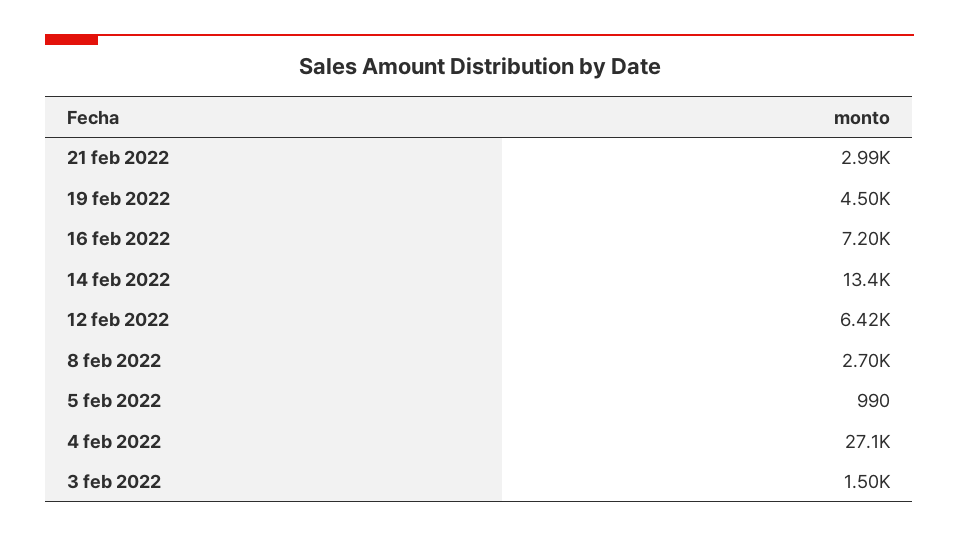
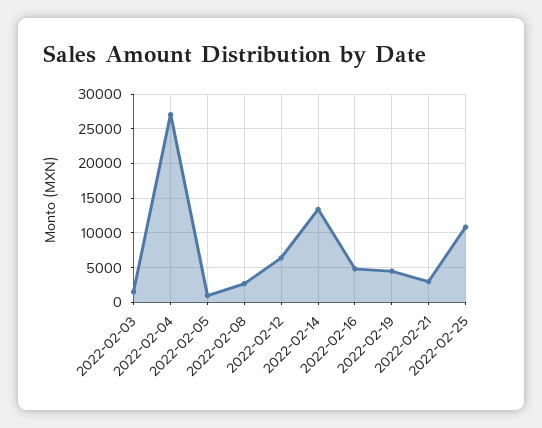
16 feb 2022: 7200 -> 5000
2022-02-25: none -> 11000

